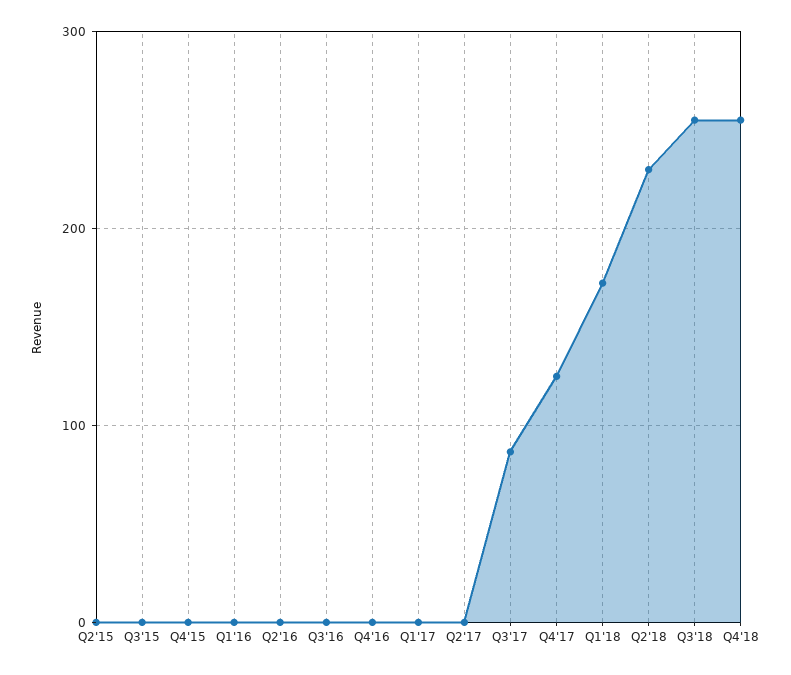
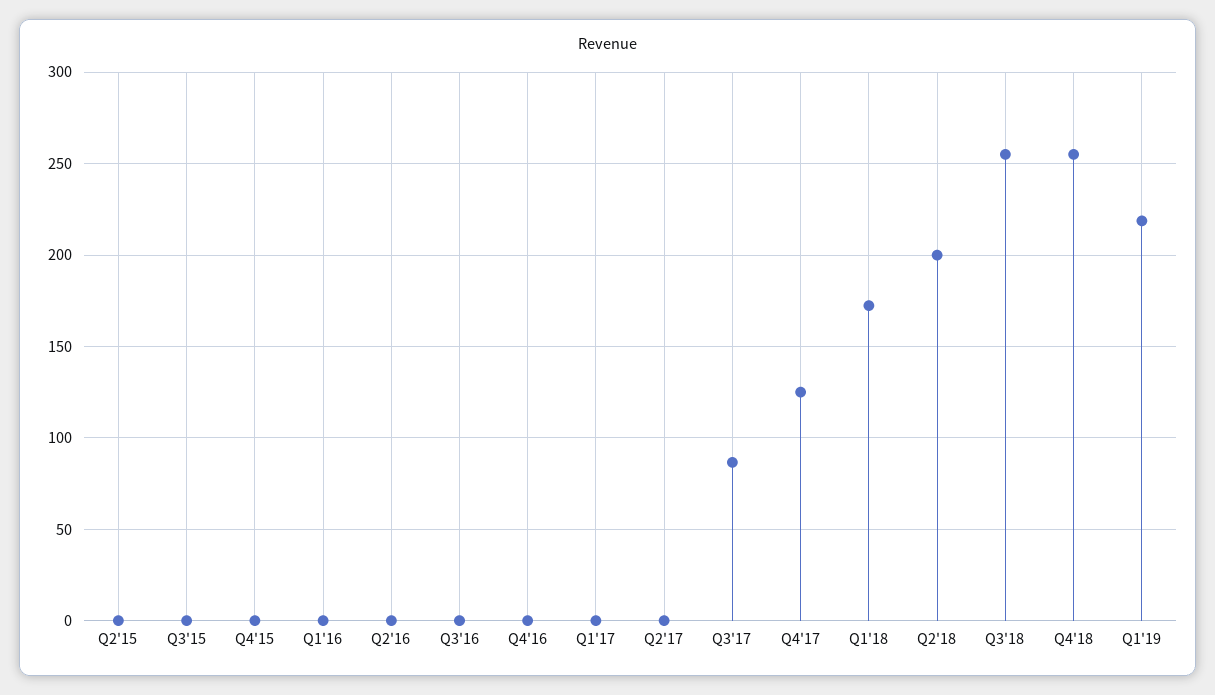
Q2'18: 230 -> 200
Q1'19: none -> 220

